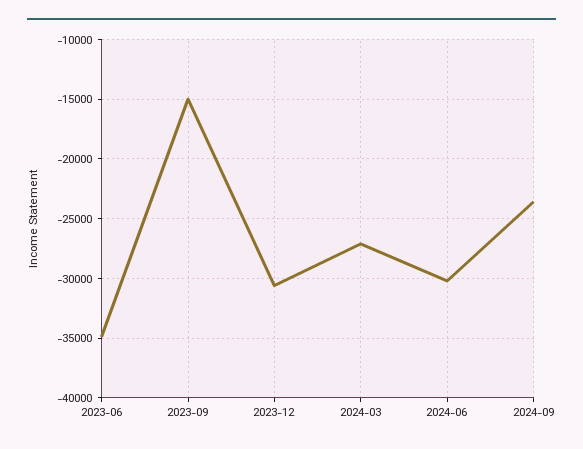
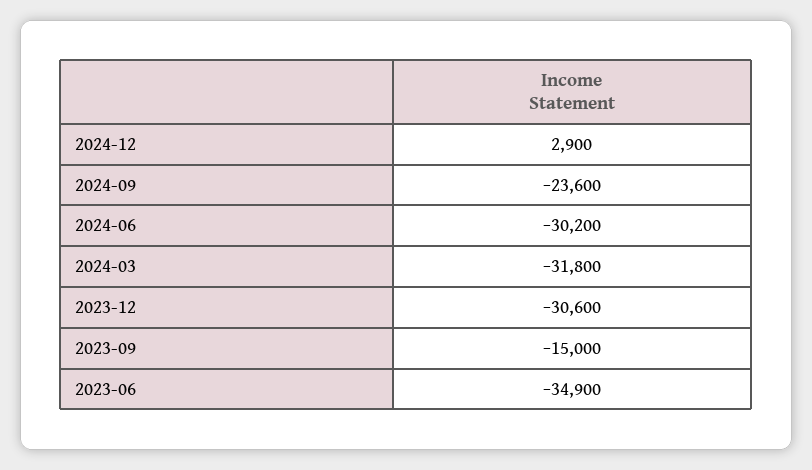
2024-03: -27000 -> -31800
2024-12: none -> 2900

